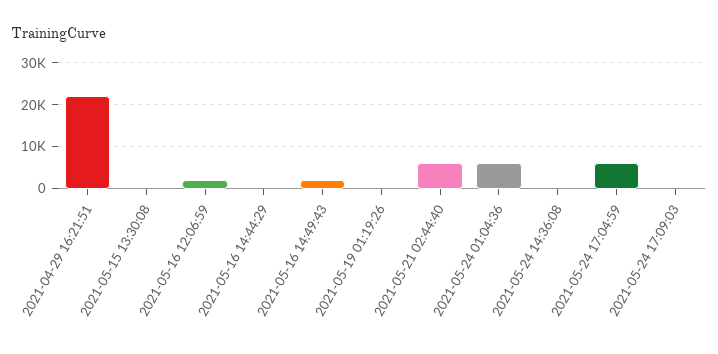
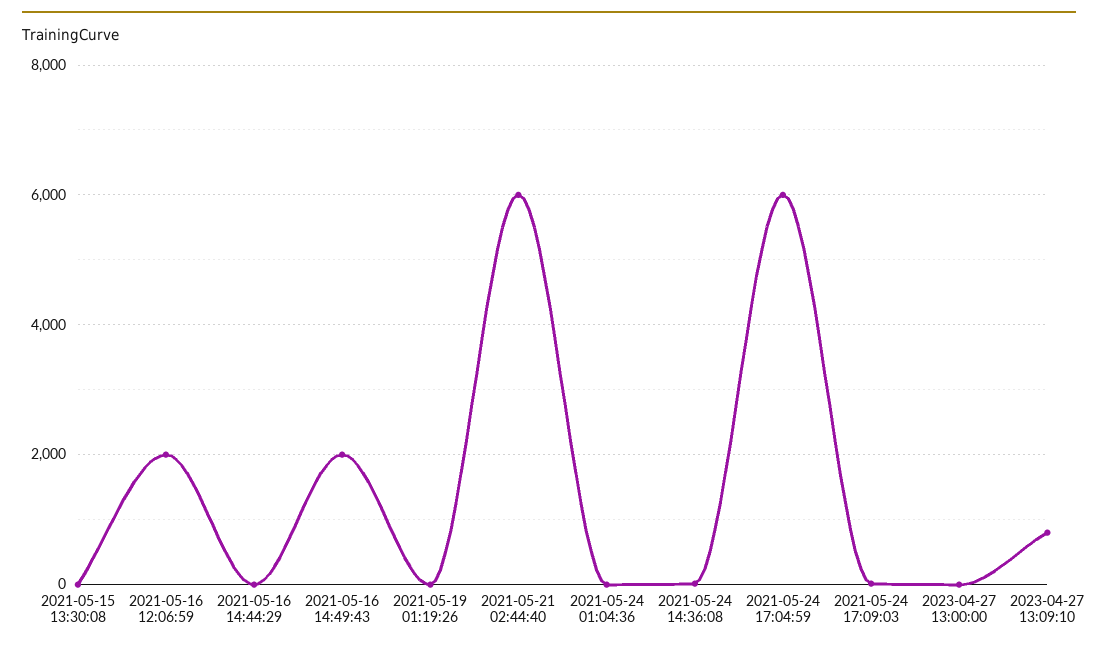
2021-04-29 16:21:51: 22000 -> none
2021-05-24 01:04:36: 6000 -> 0
2023-04-27 13:00:00: none -> 0
2023-04-27 13:09:10: none -> 800

